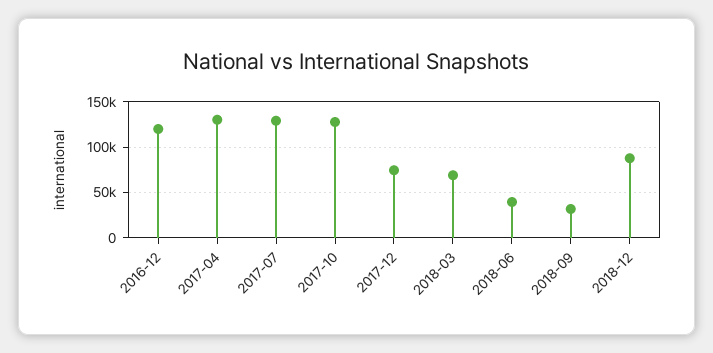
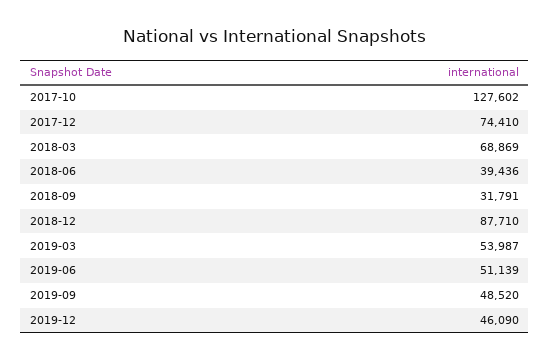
2016-12: 120000 -> none
2017-04: 130000 -> none
2017-07: 130000 -> none
2019-03: none -> 53987
2019-06: none -> 51139
2019-09: none -> 48520
2019-12: none -> 46090

